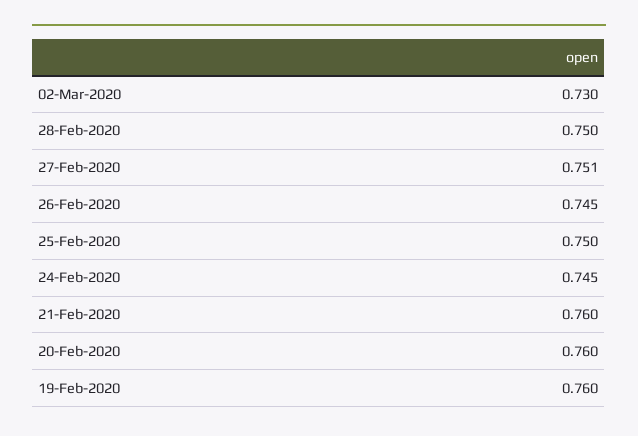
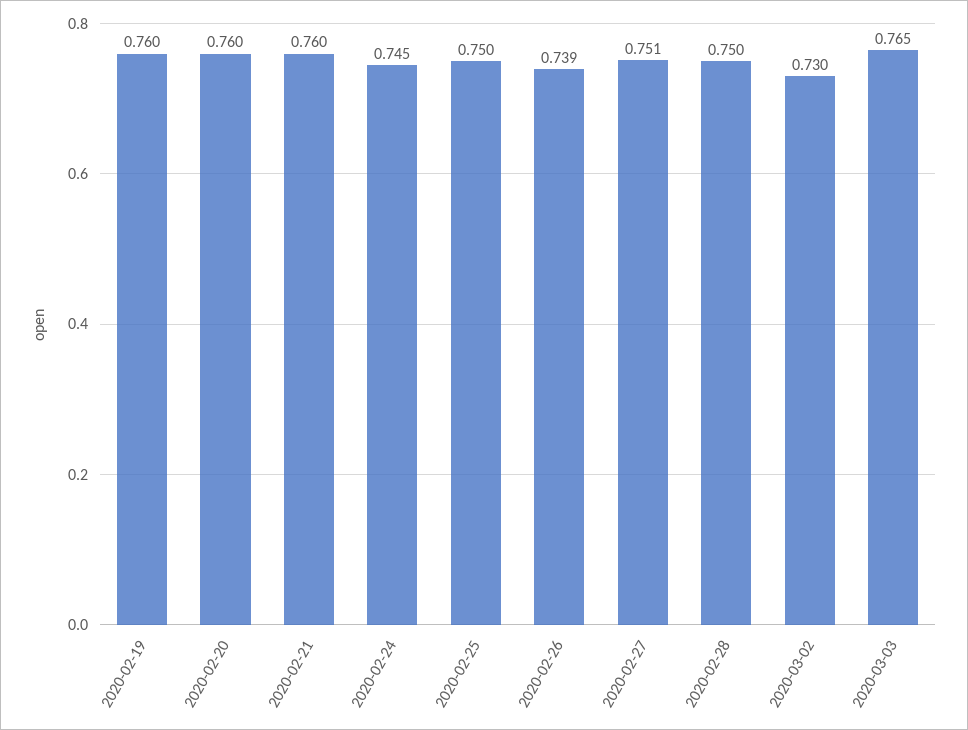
26-Feb-2020: 0.745 -> 0.739
2020-03-03: none -> 0.765

